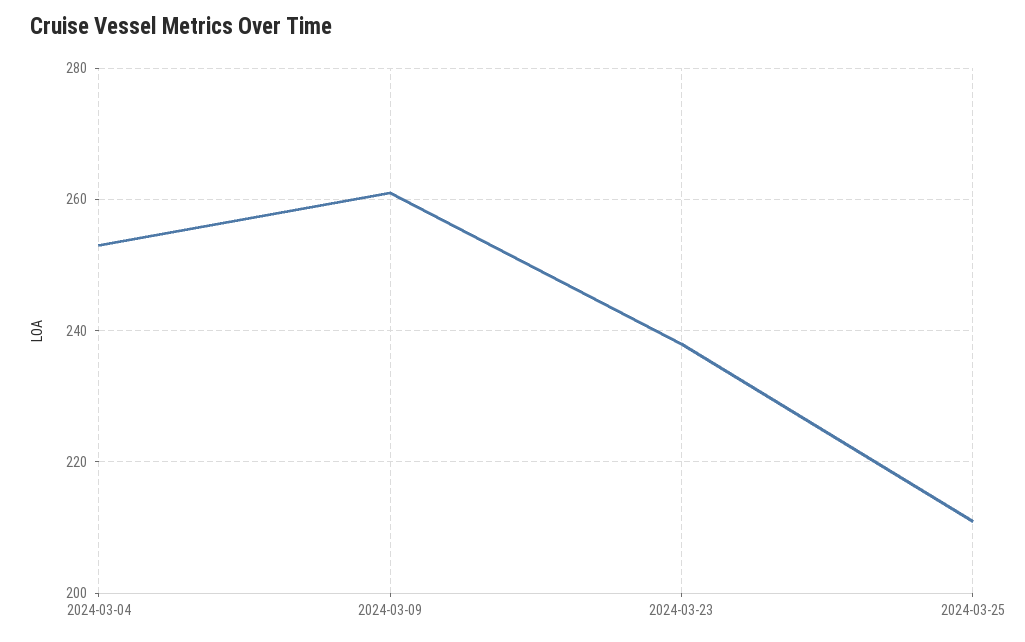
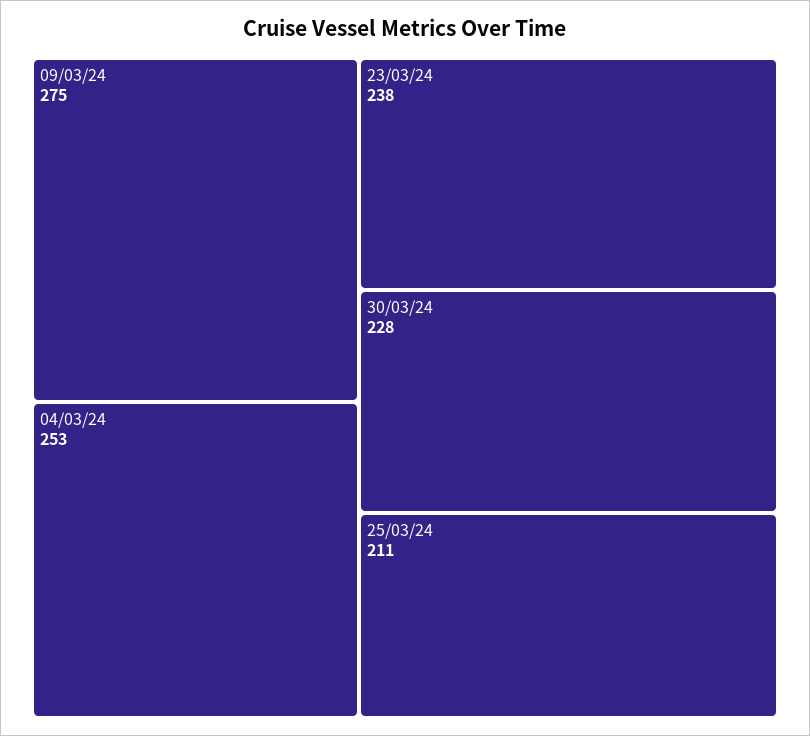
2024-03-09: 260 -> 275
30/03/24: none -> 228

